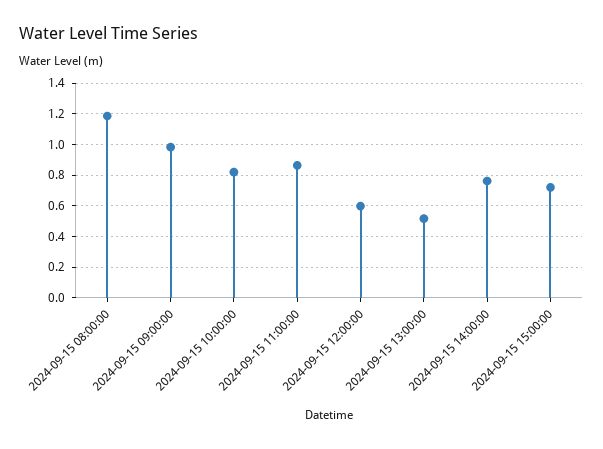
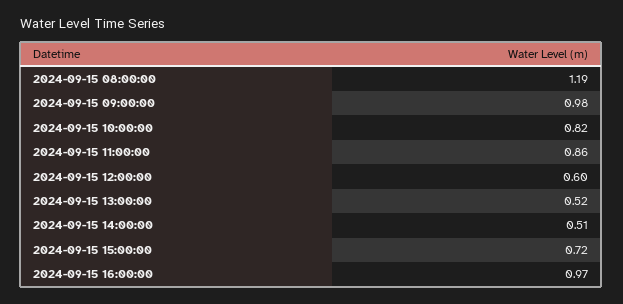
2024-09-15 14:00:00: 0.75 -> 0.51
2024-09-15 16:00:00: none -> 0.97

